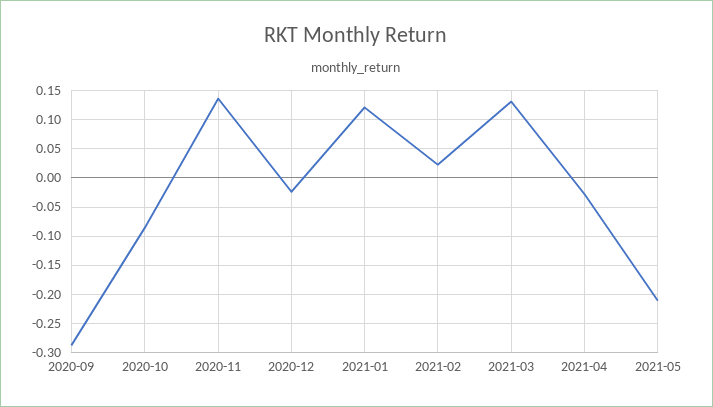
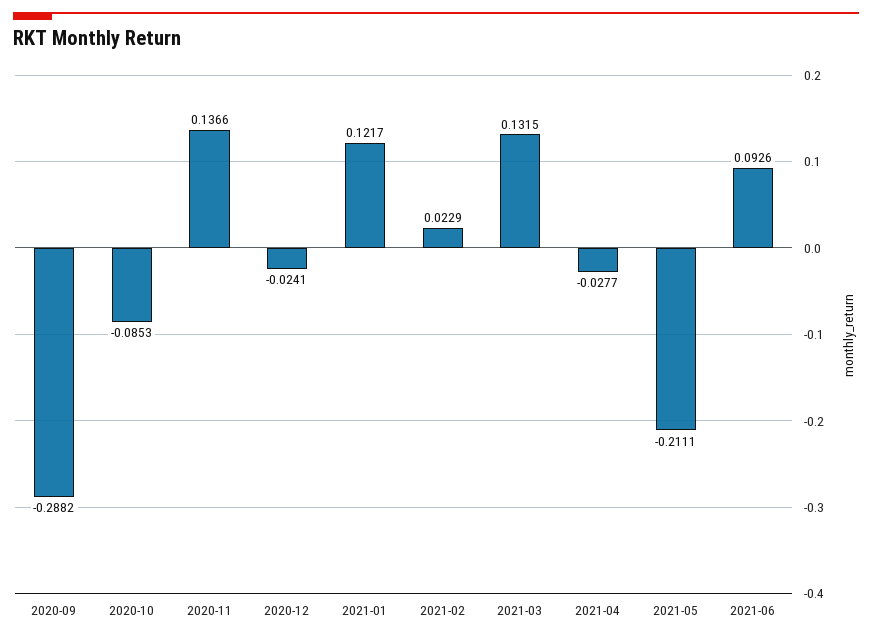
2021-06: none -> 0.0926

